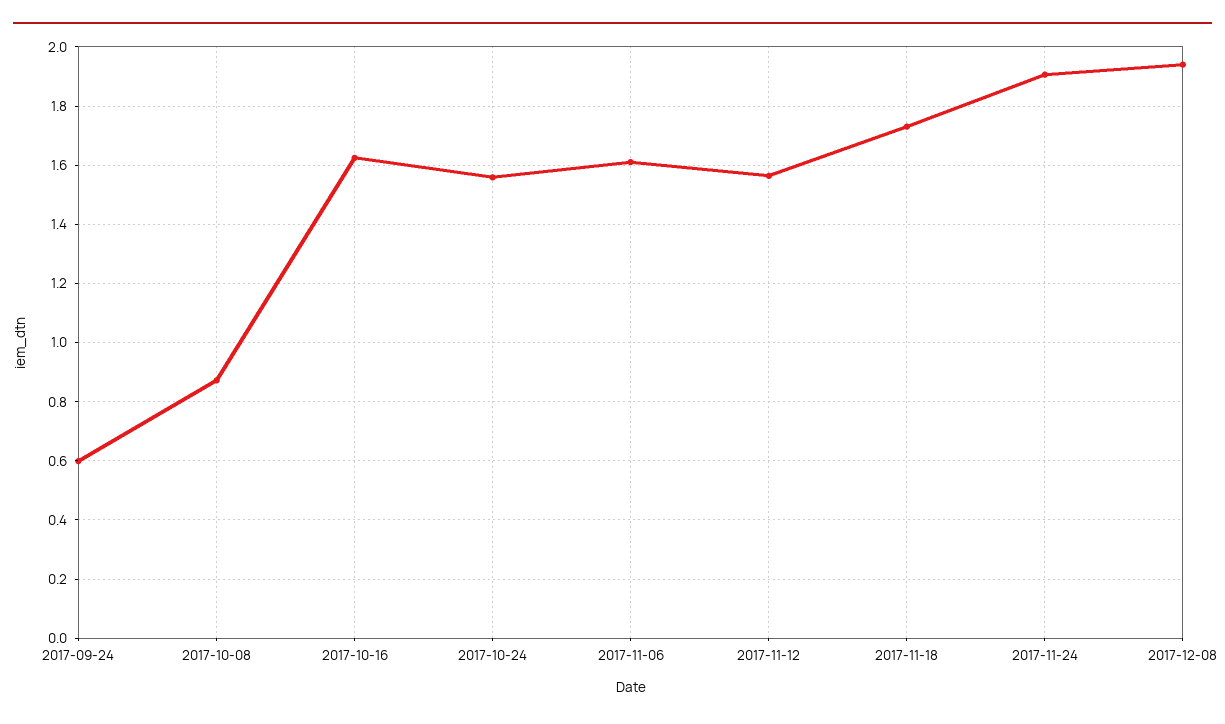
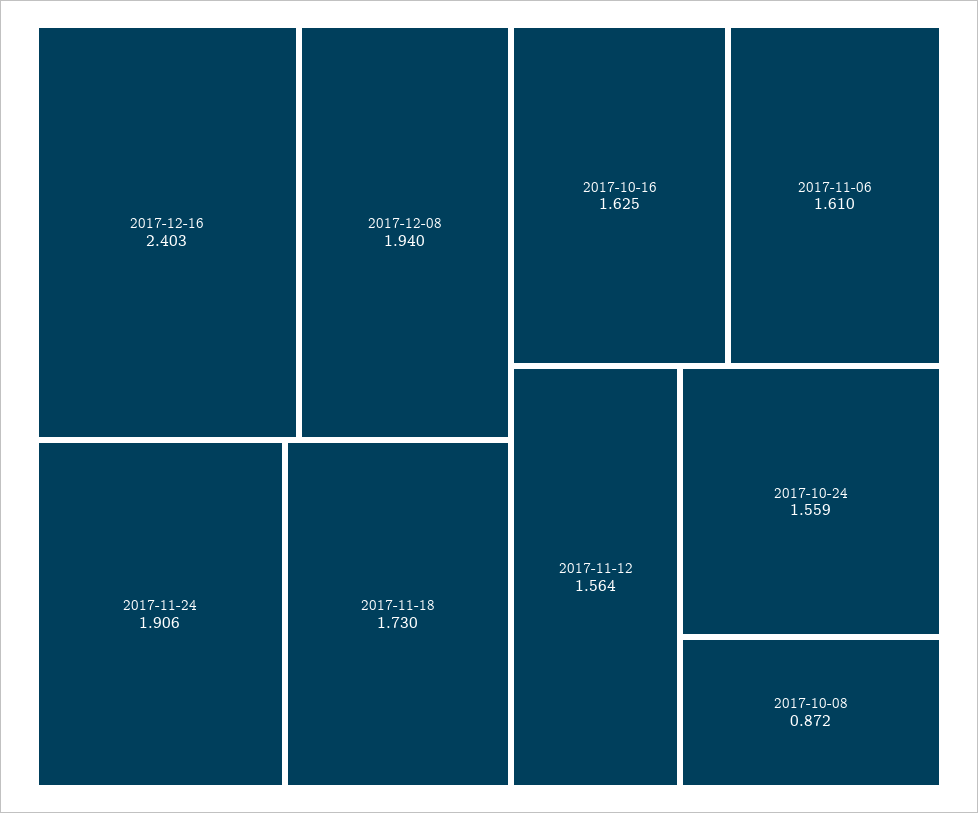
2017-09-24: 0.6 -> none
2017-12-16: none -> 2.403

